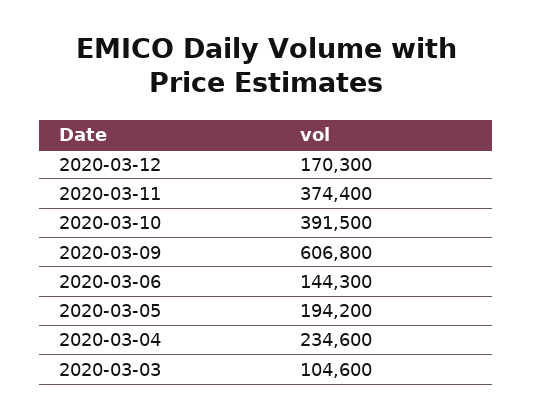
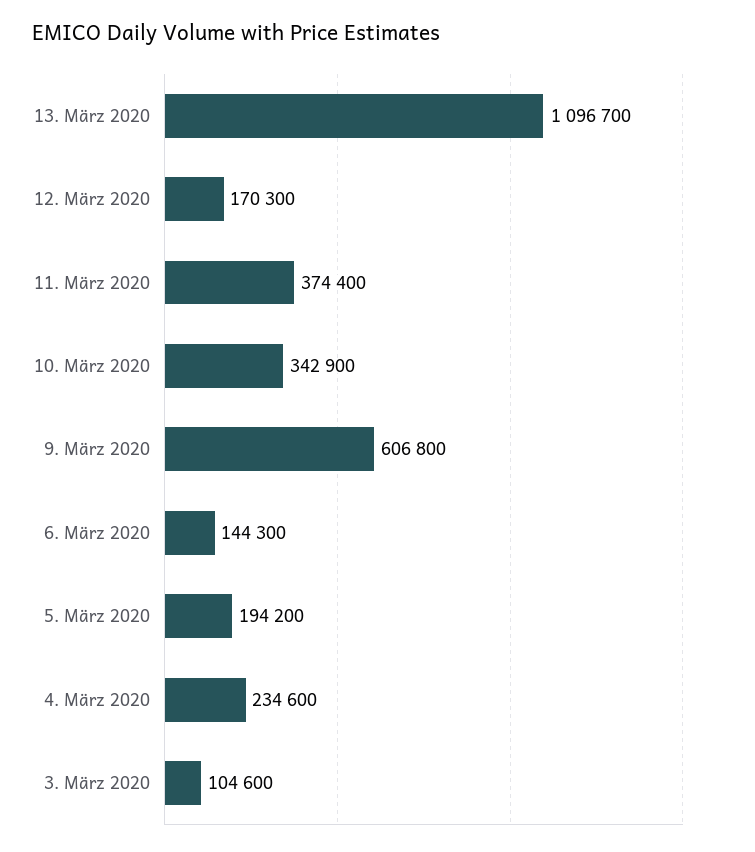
2020-03-10: 391500 -> 342900
13. März 2020: none -> 1096700

